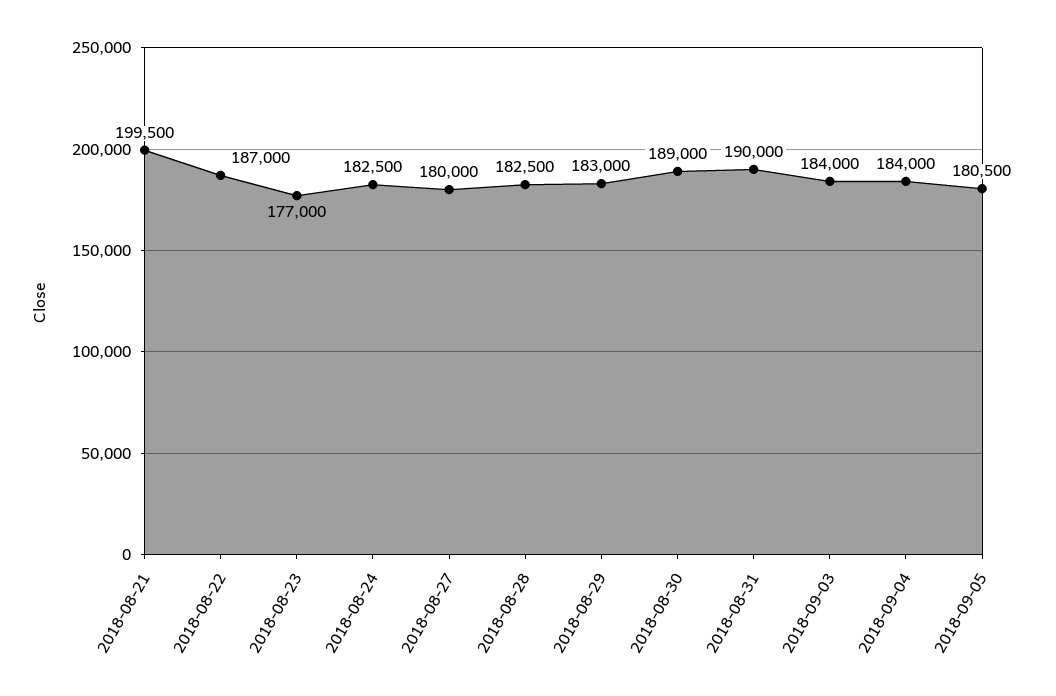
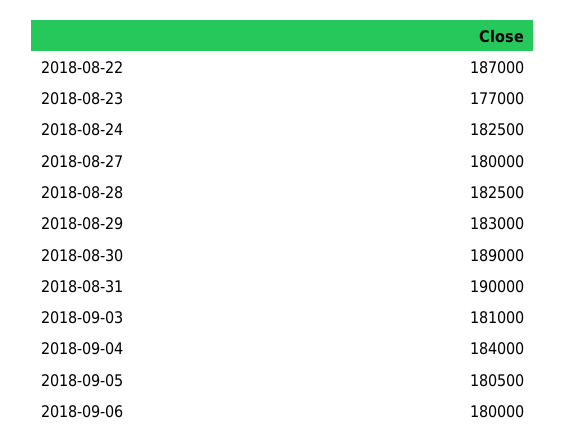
2018-08-21: 199500 -> none
2018-09-03: 184000 -> 181000
2018-09-06: none -> 180000

